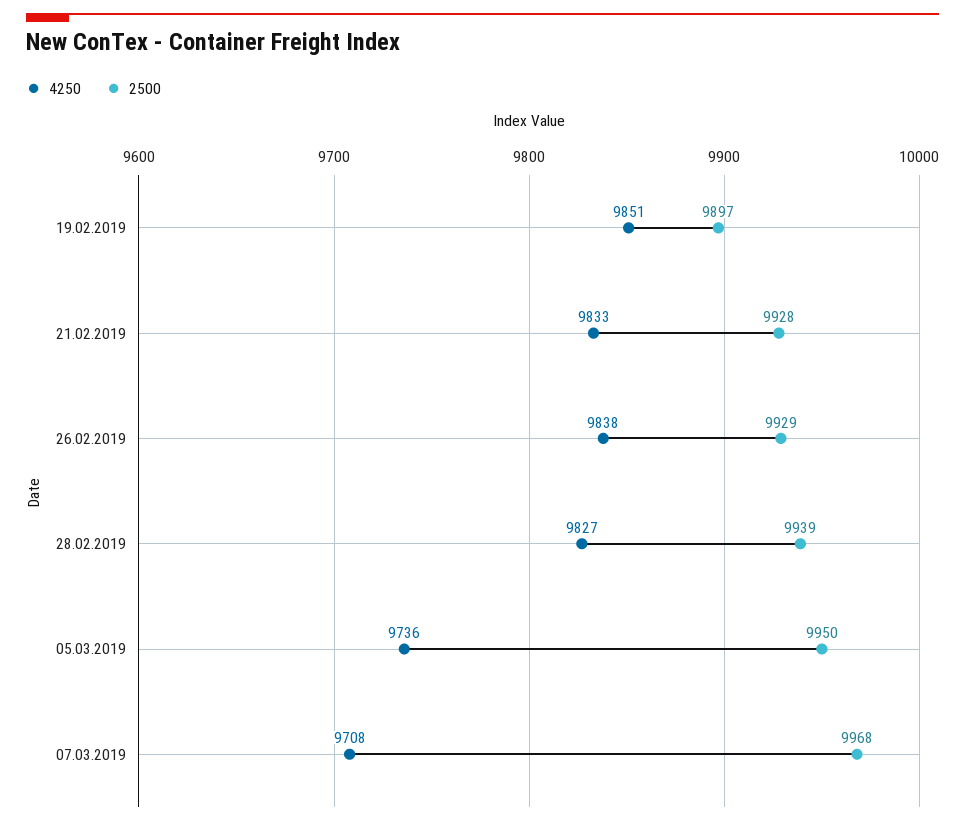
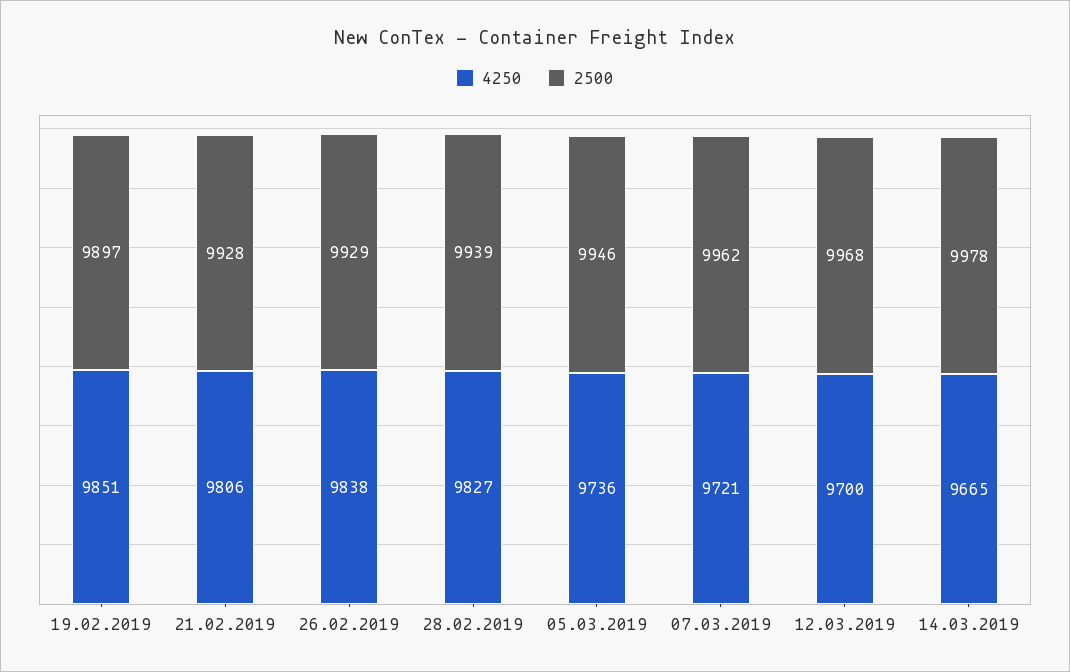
4250, 21.02.2019: 9833 -> 9806
2500, 05.03.2019: 9950 -> 9946
4250, 07.03.2019: 9708 -> 9721
2500, 07.03.2019: 9968 -> 9962
4250, 12.03.2019: none -> 9700
2500, 12.03.2019: none -> 9968
4250, 14.03.2019: none -> 9665
2500, 14.03.2019: none -> 9978

